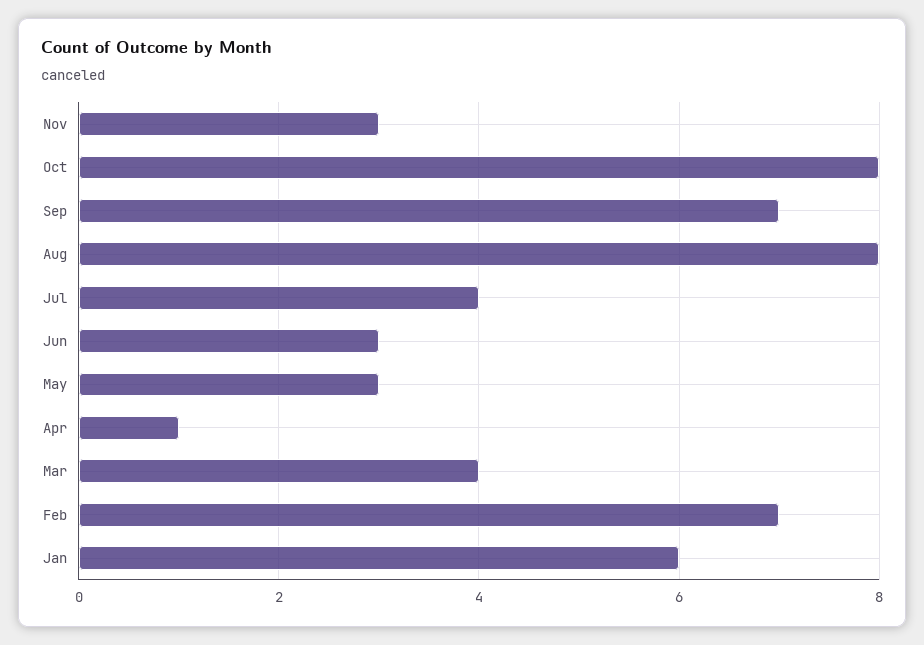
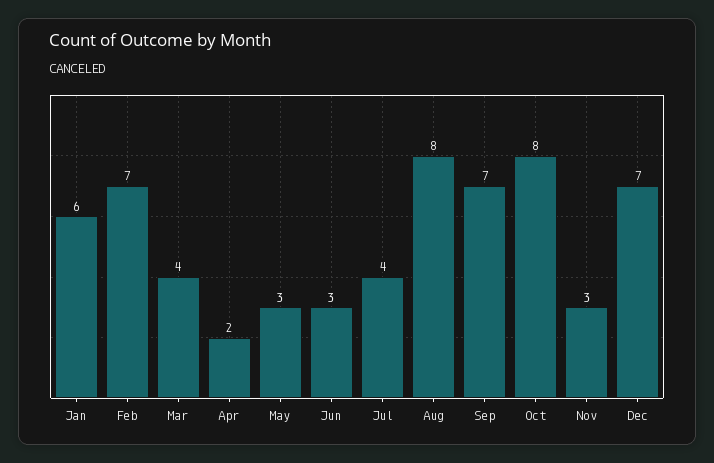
Apr: 1 -> 2
Dec: none -> 7

